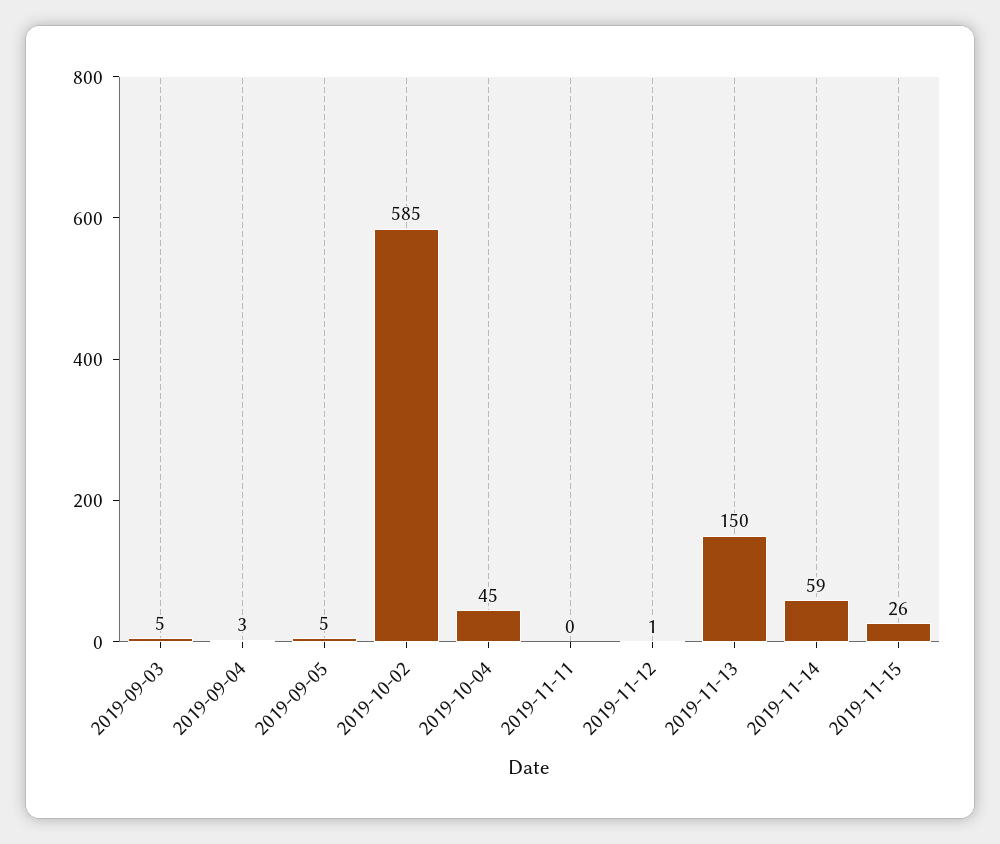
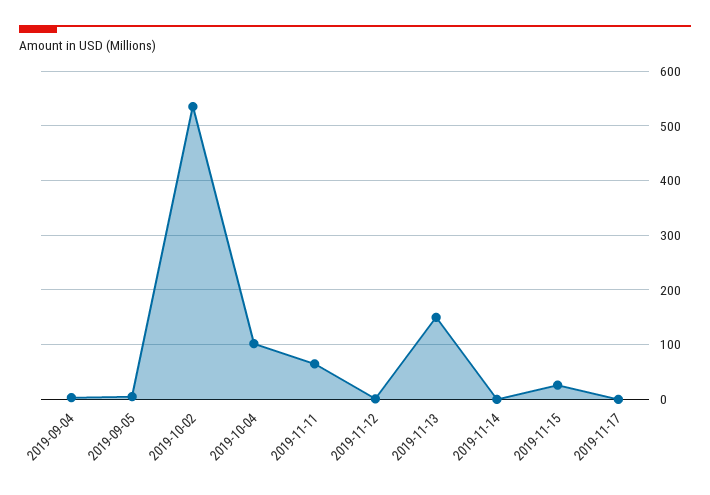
2019-09-03: 5 -> none
2019-10-02: 585 -> 540
2019-10-04: 45 -> 100
2019-11-11: 0 -> 60
2019-11-14: 59 -> 0
2019-11-17: none -> 0

